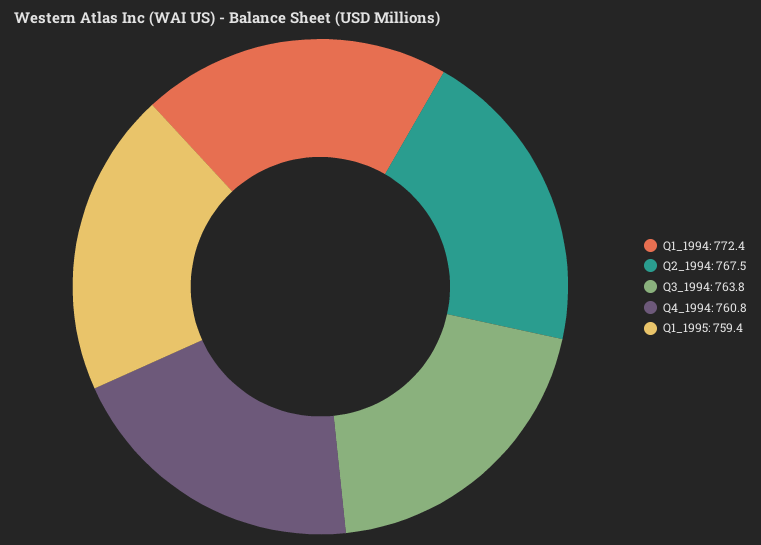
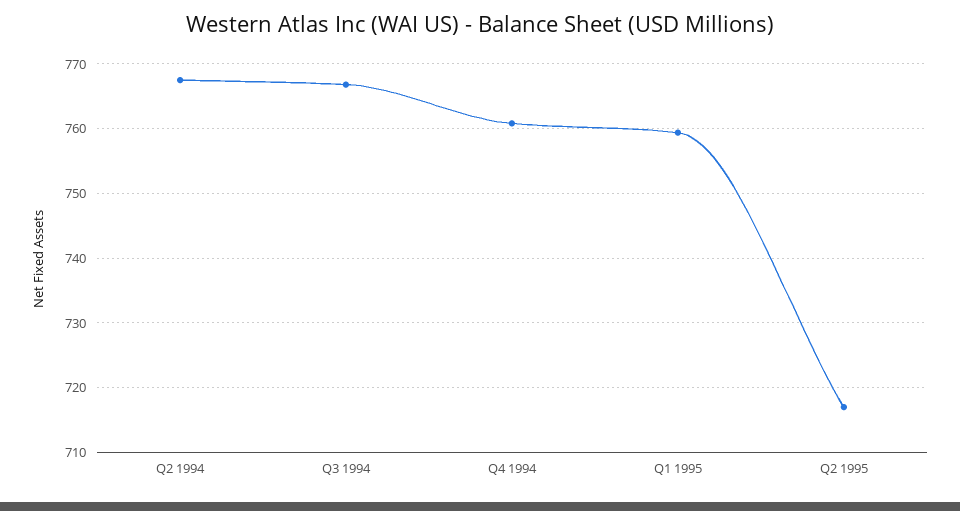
Q1_1994: 772.4 -> none
Q3_1994: 763.8 -> 767
Q2 1995: none -> 717

